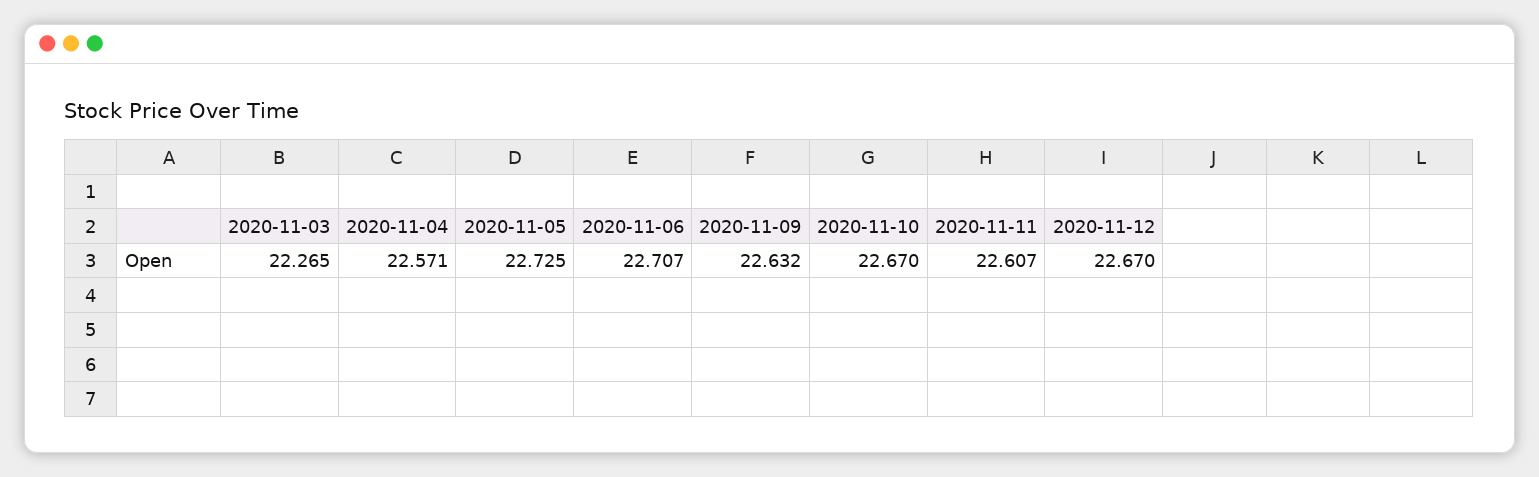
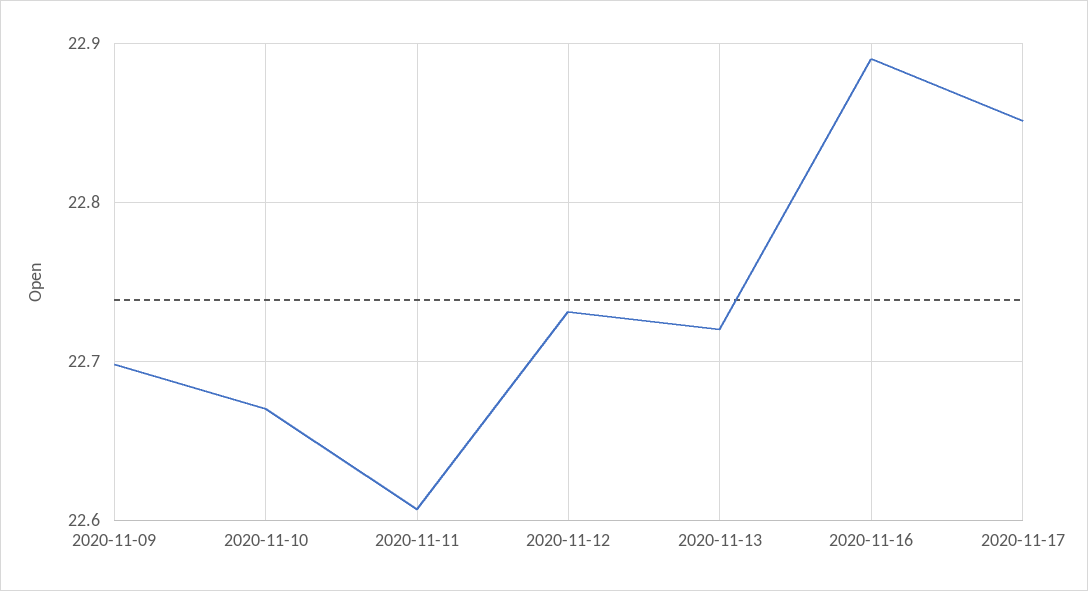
2020-11-03: 22.265 -> none
2020-11-04: 22.571 -> none
2020-11-05: 22.725 -> none
2020-11-06: 22.707 -> none
2020-11-09: 22.632 -> 22.7
2020-11-12: 22.67 -> 22.73
2020-11-13: none -> 22.72
2020-11-16: none -> 22.89
2020-11-17: none -> 22.85

